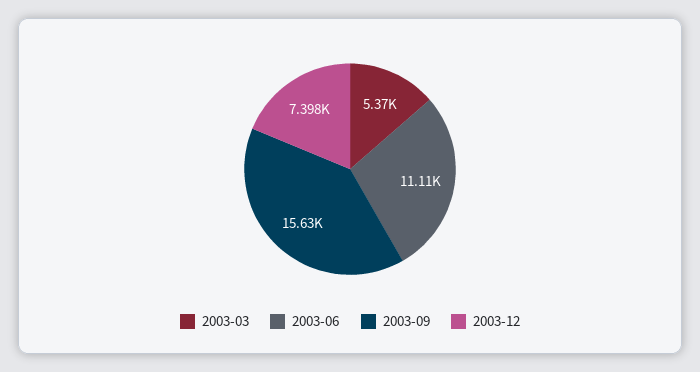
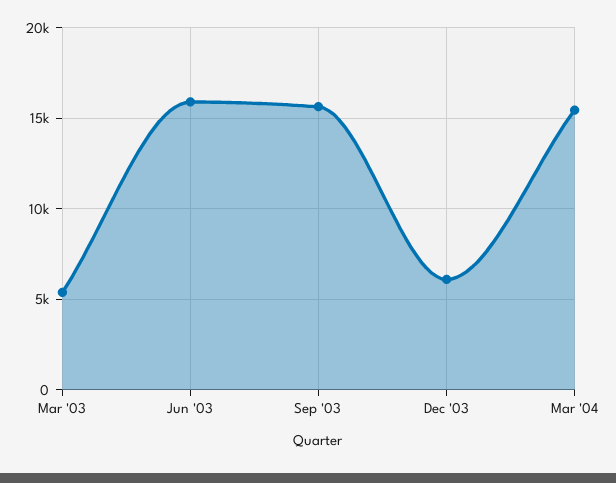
2003-06: 11110 -> 16000
2003-12: 7398 -> 6000
Mar '04: none -> 15500

